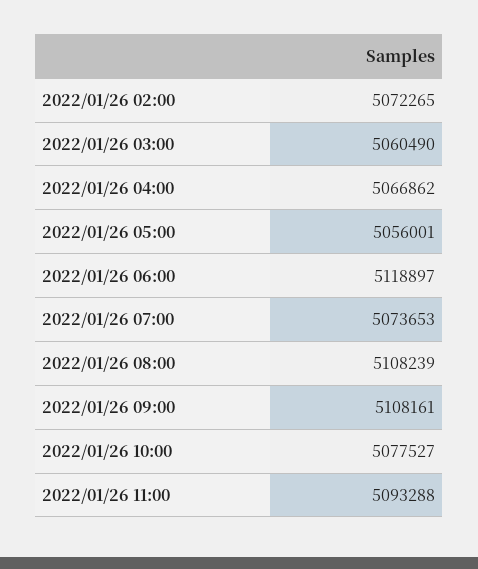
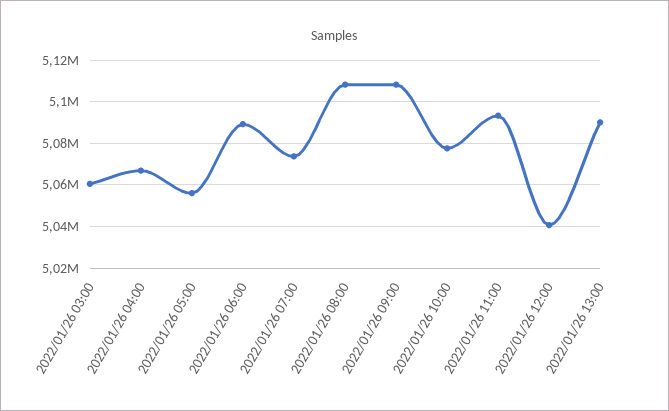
2022/01/26 02:00: 5072265 -> none
2022/01/26 06:00: 5118897 -> 5090000
2022/01/26 12:00: none -> 5040000
2022/01/26 13:00: none -> 5090000

